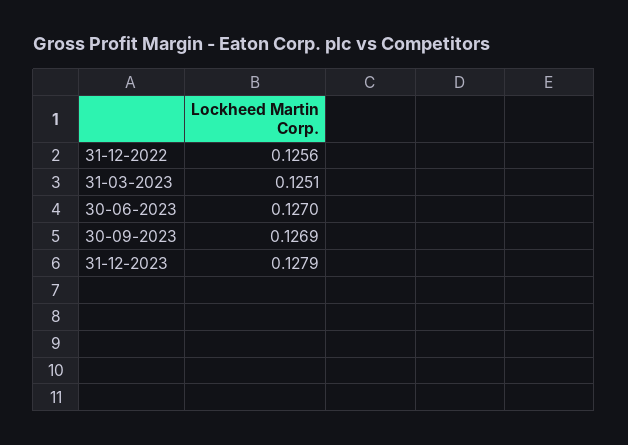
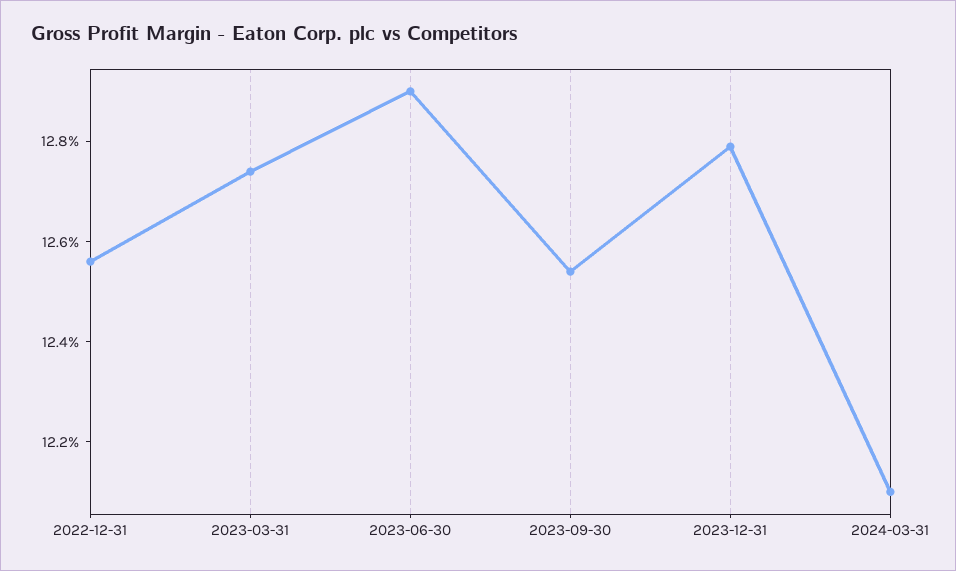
31-03-2023: 0.1251 -> 0.1275
30-06-2023: 0.127 -> 0.129
30-09-2023: 0.1269 -> 0.1255
2024-03-31: none -> 0.121

